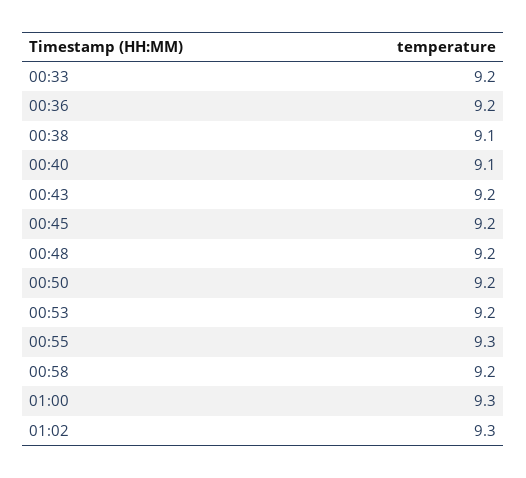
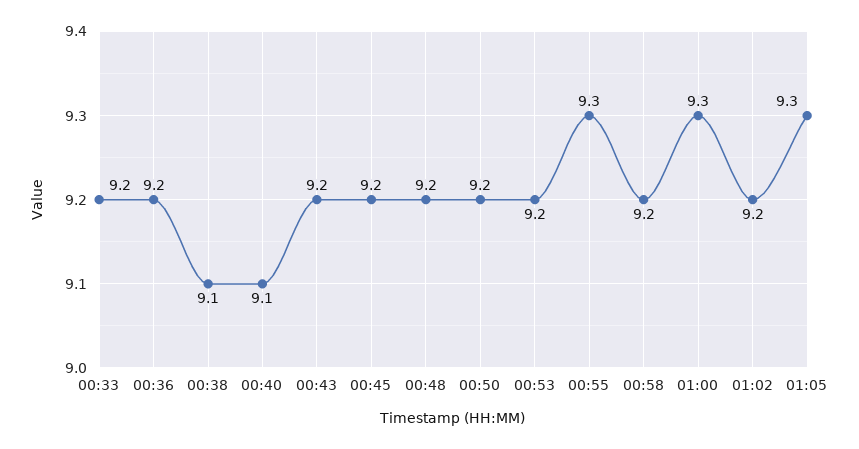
01:02: 9.3 -> 9.2
01:05: none -> 9.3

